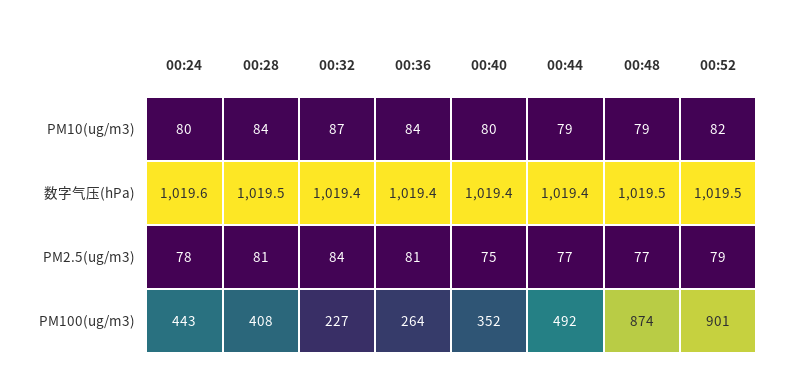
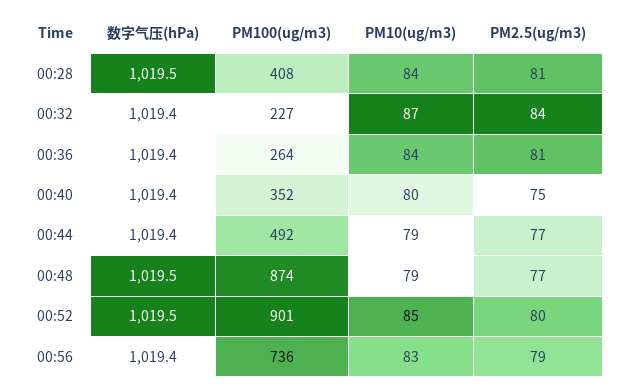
00:24, PM10(ug/m3): 80 -> none
00:52, PM10(ug/m3): 82 -> 85
00:24, 数字气压(hPa): 1019.6 -> none
00:24, PM2.5(ug/m3): 78 -> none
00:52, PM2.5(ug/m3): 79 -> 80
00:24, PM100(ug/m3): 443 -> none
00:56, 数字气压(hPa): none -> 1019.4
00:56, PM100(ug/m3): none -> 736
00:56, PM10(ug/m3): none -> 83
00:56, PM2.5(ug/m3): none -> 79

